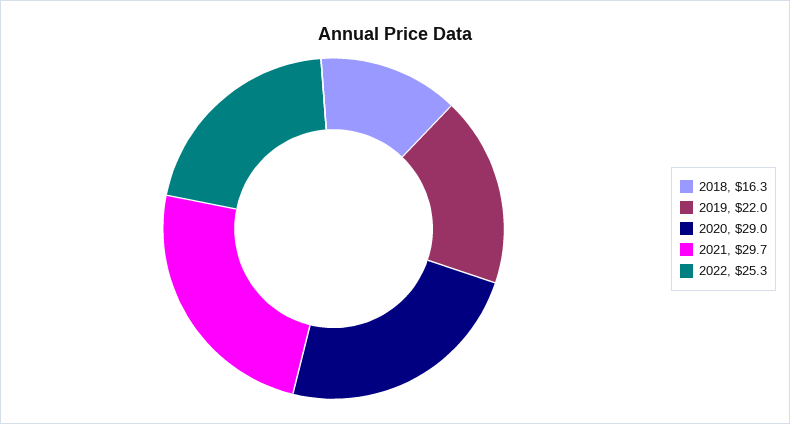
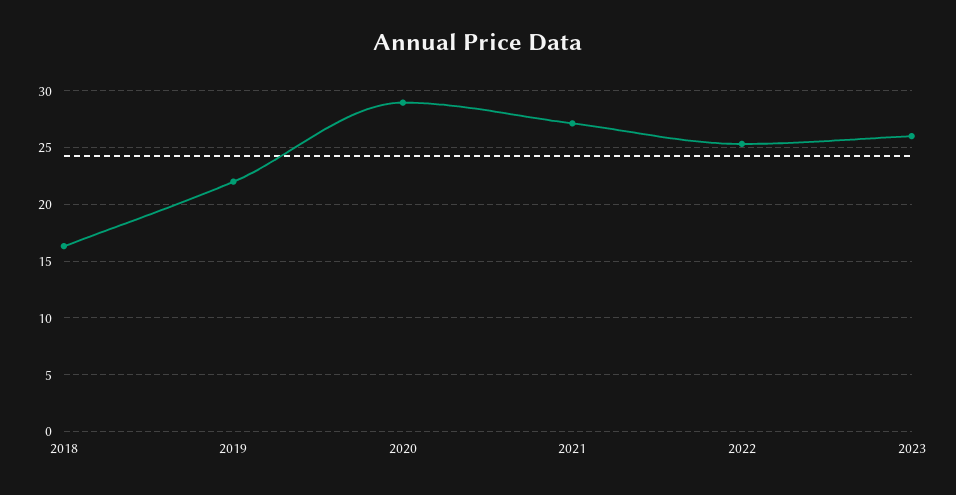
2021: 29.7 -> 27
2023: none -> 26

